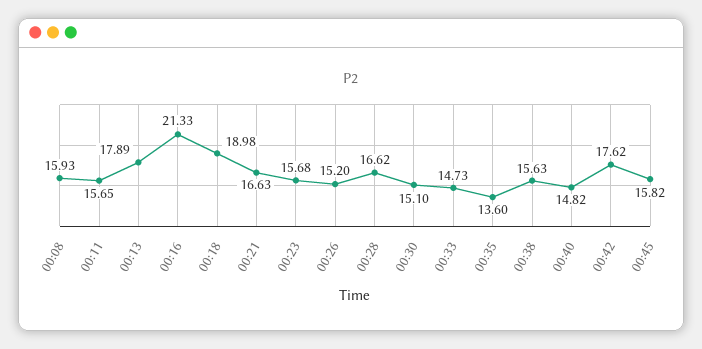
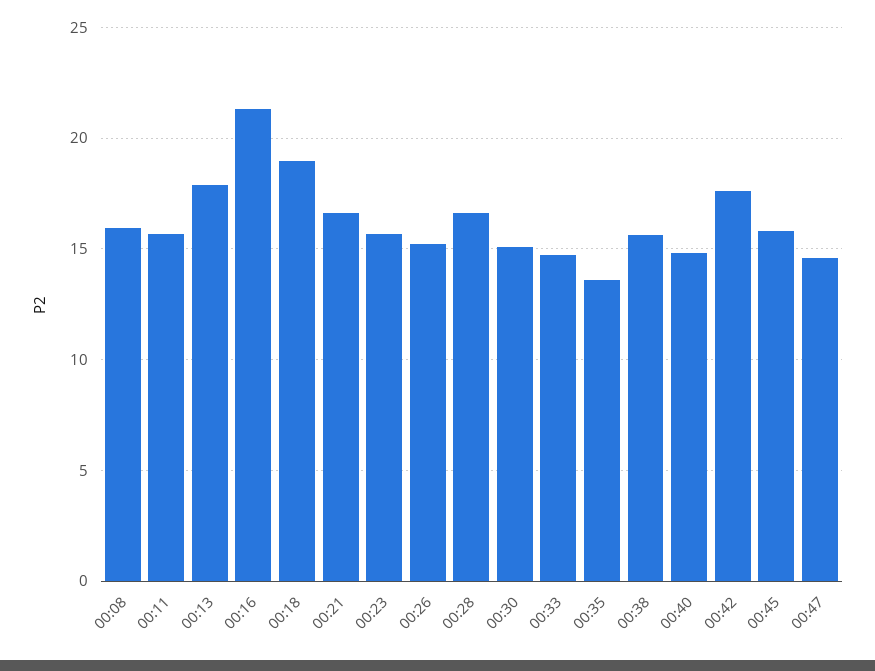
00:47: none -> 14.5

